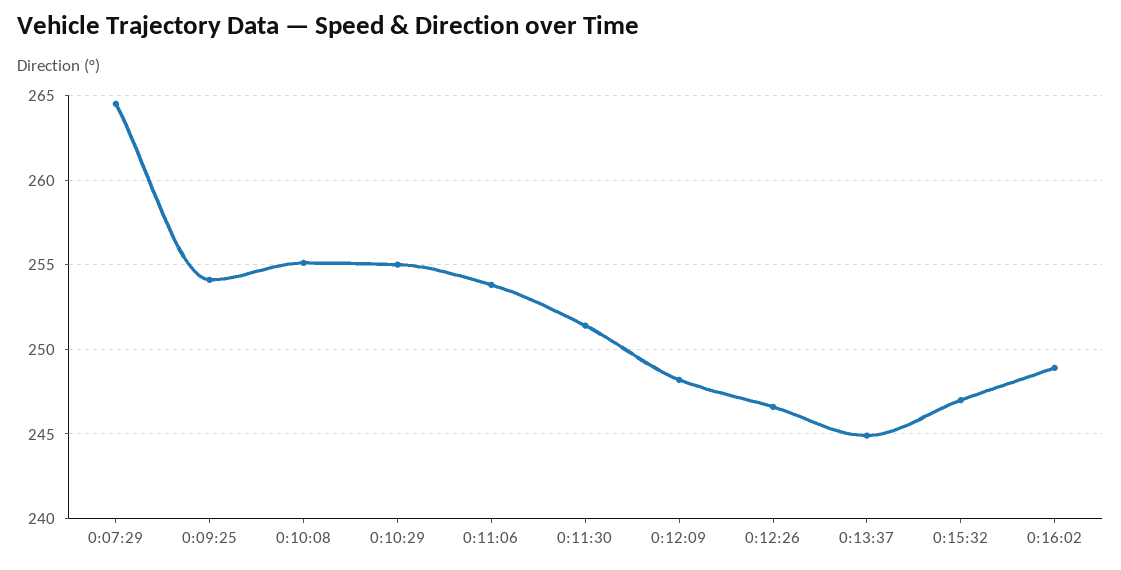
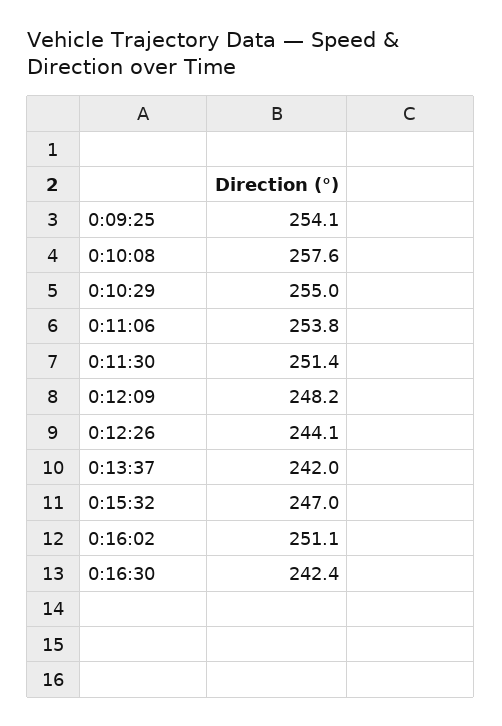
0:07:29: 264.5 -> none
0:10:08: 255 -> 257.6
0:12:26: 246.5 -> 244.1
0:13:37: 245 -> 242
0:16:02: 249 -> 251.1
0:16:30: none -> 242.4

